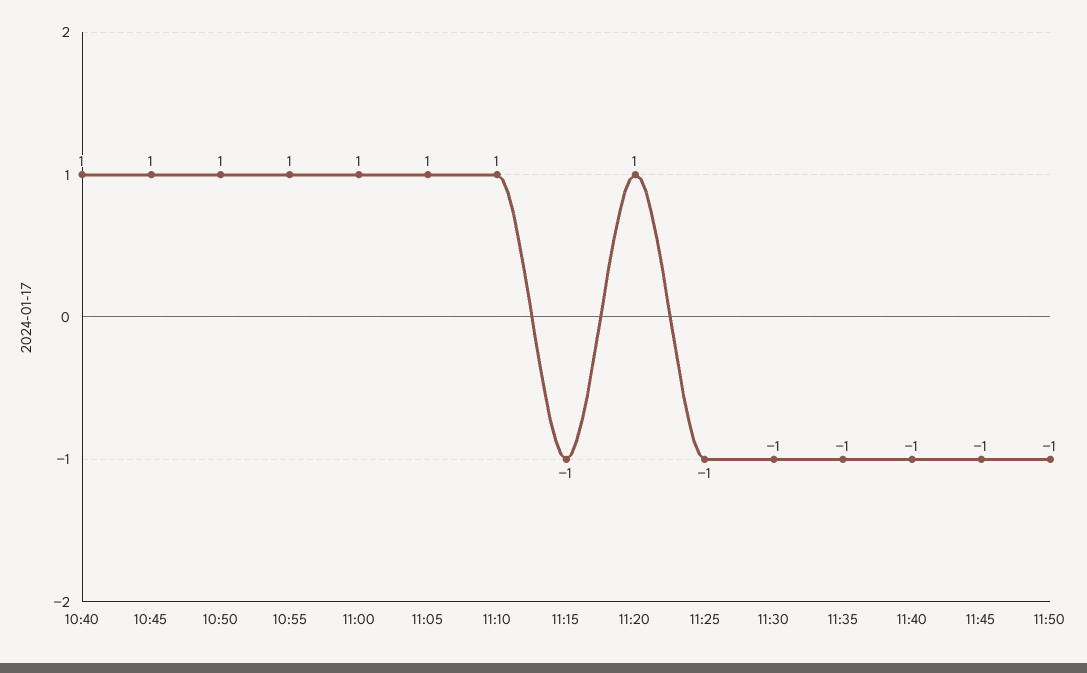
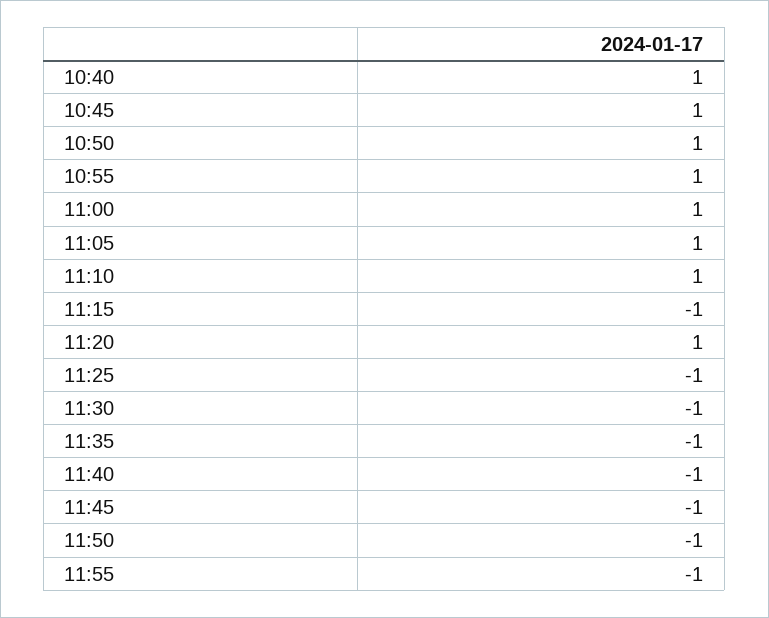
11:55: none -> -1

